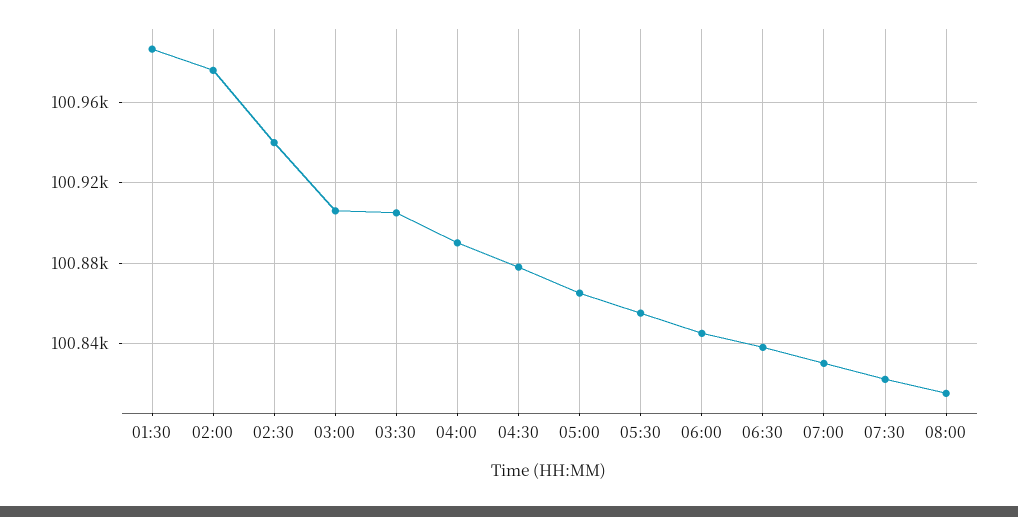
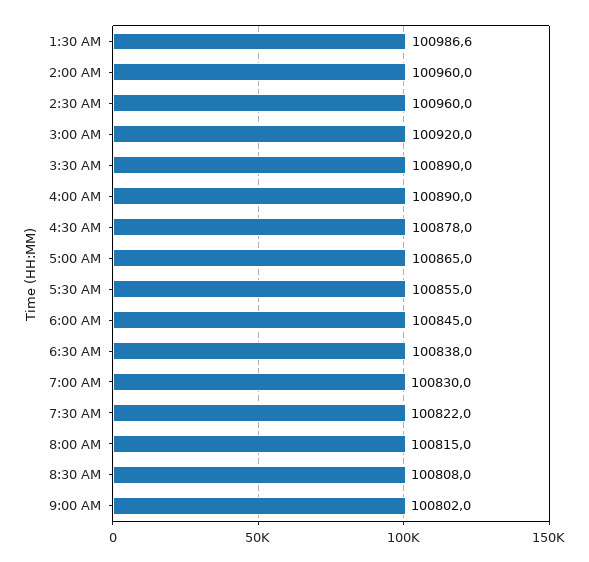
02:00: 100975 -> 100960
02:30: 100940 -> 100960
03:00: 100905 -> 100920
03:30: 100905 -> 100890
8:30 AM: none -> 100808
9:00 AM: none -> 100802

